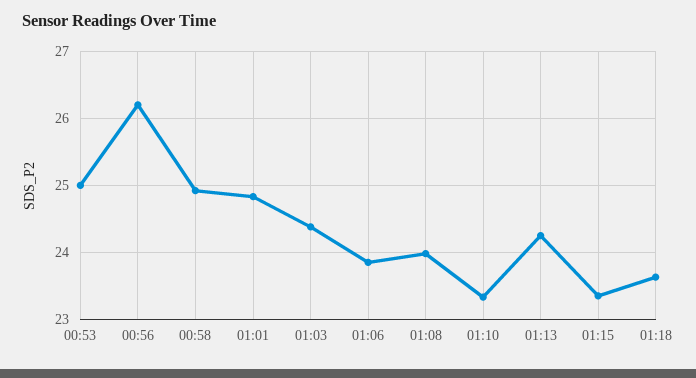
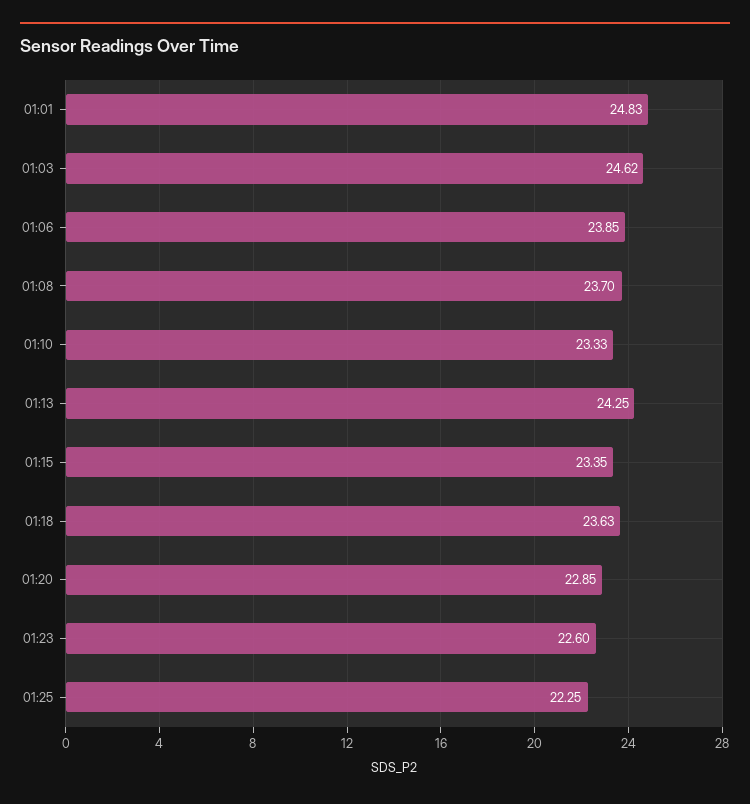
00:53: 25 -> none
00:56: 26.2 -> none
00:58: 24.9 -> none
01:03: 24.4 -> 24.62
01:08: 24 -> 23.7
01:20: none -> 22.85
01:23: none -> 22.6
01:25: none -> 22.25

